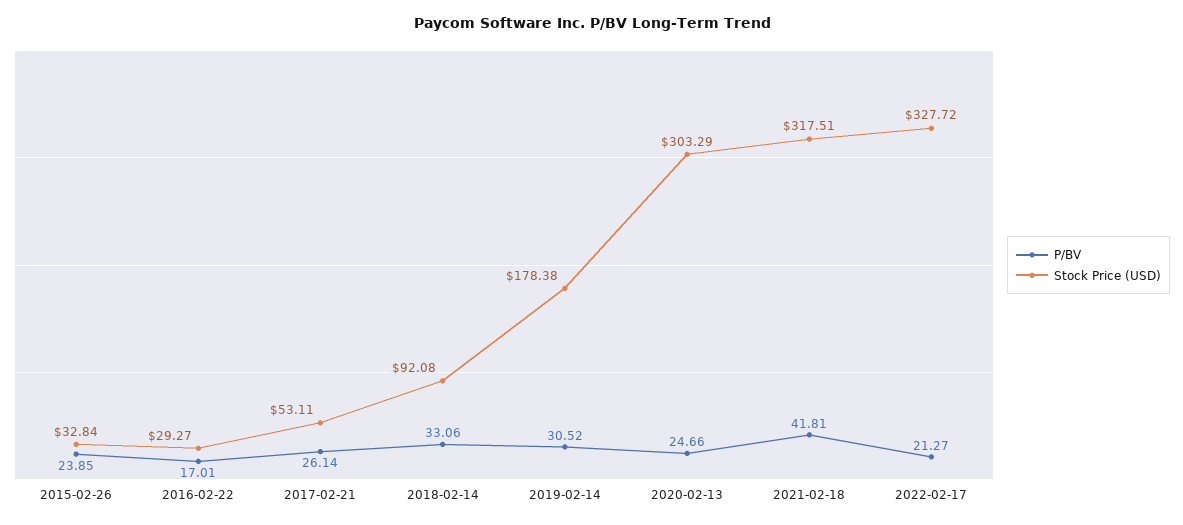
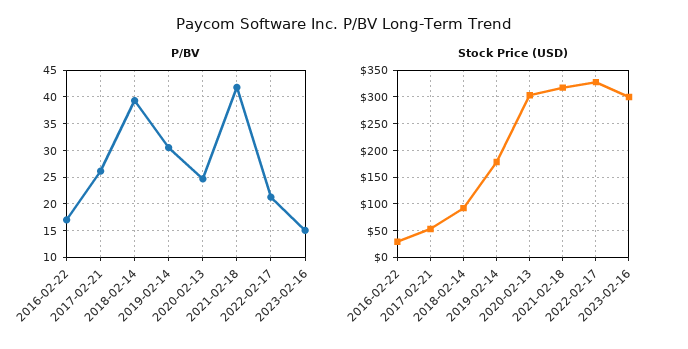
P/BV, 2015-02-26: 23.85 -> none
Stock Price (USD), 2015-02-26: 32.84 -> none
P/BV, 2018-02-14: 33.06 -> 40
P/BV, 2023-02-16: none -> 15
Stock Price (USD), 2023-02-16: none -> 300

